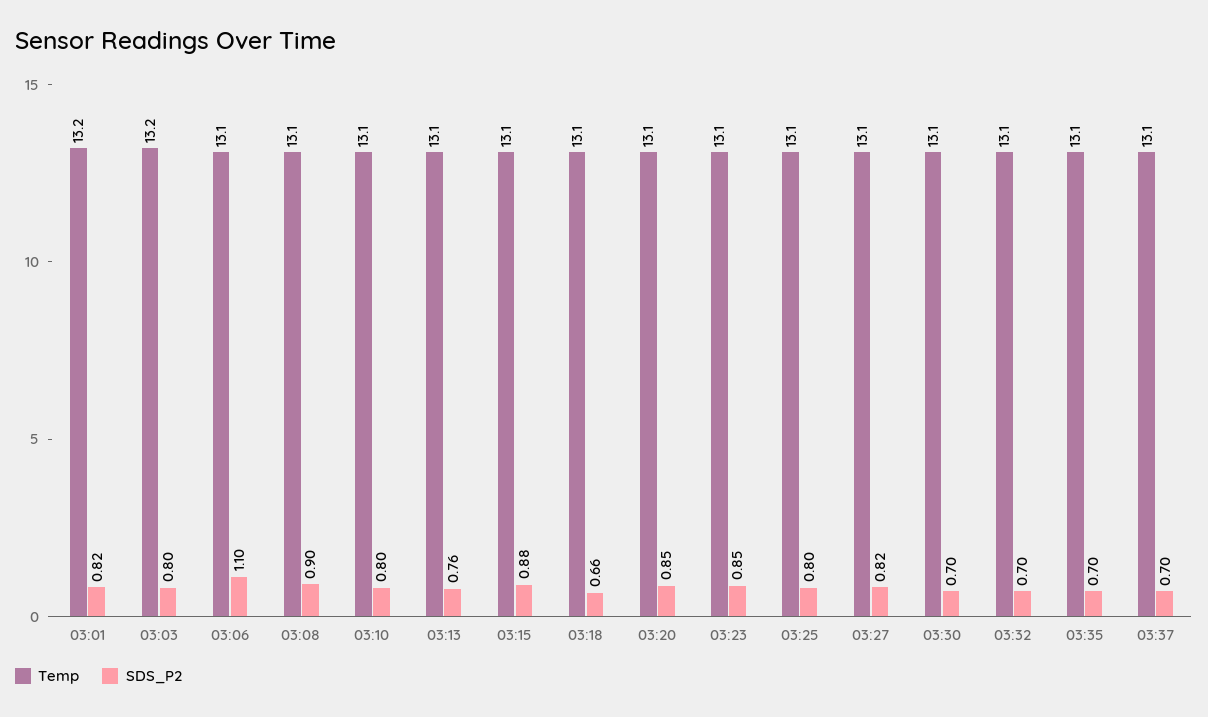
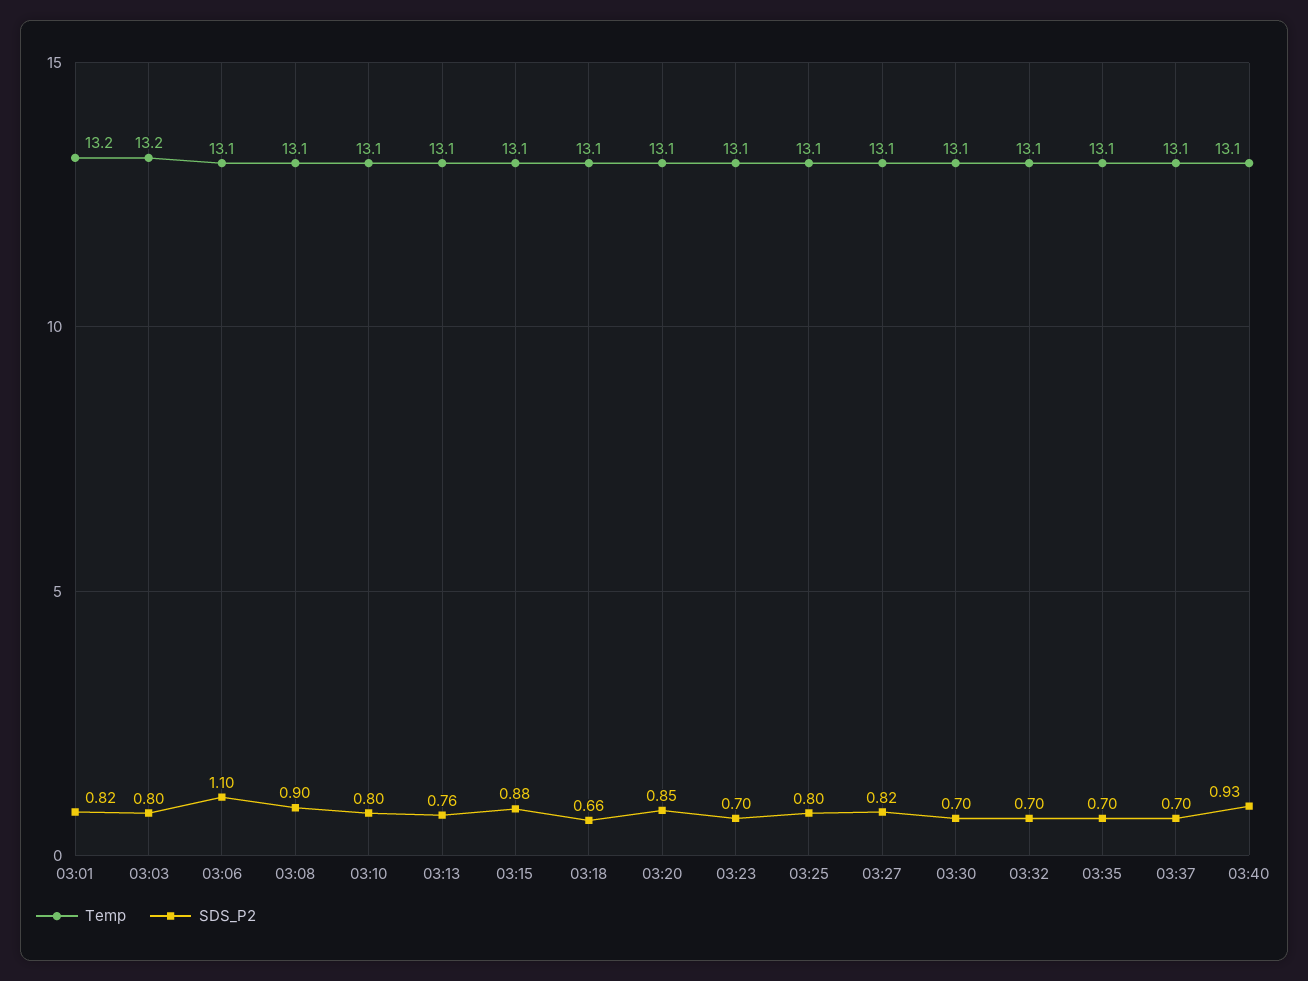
SDS_P2, 03:23: 0.85 -> 0.7
Temp, 03:40: none -> 13.1
SDS_P2, 03:40: none -> 0.93

